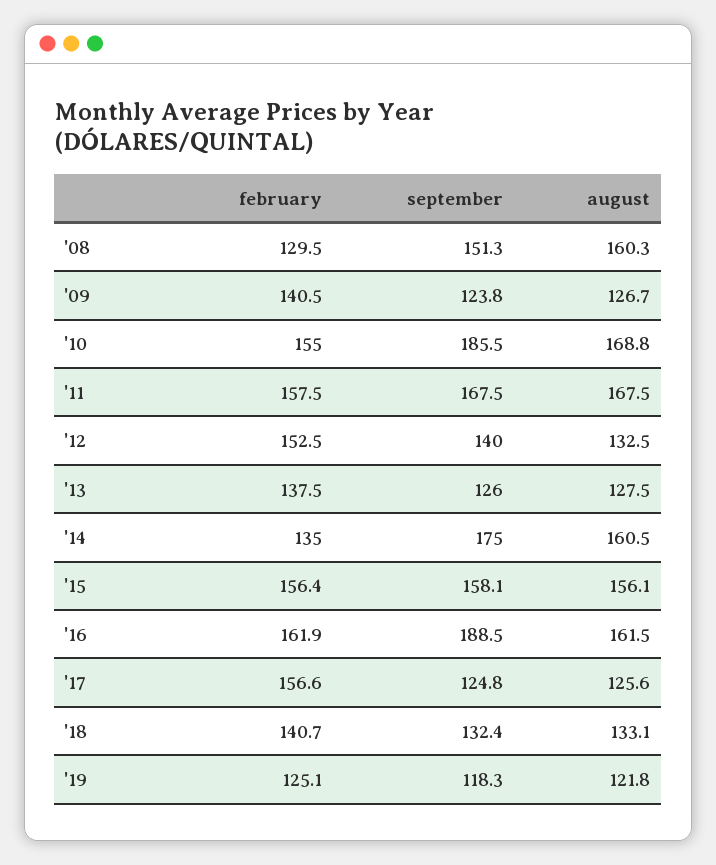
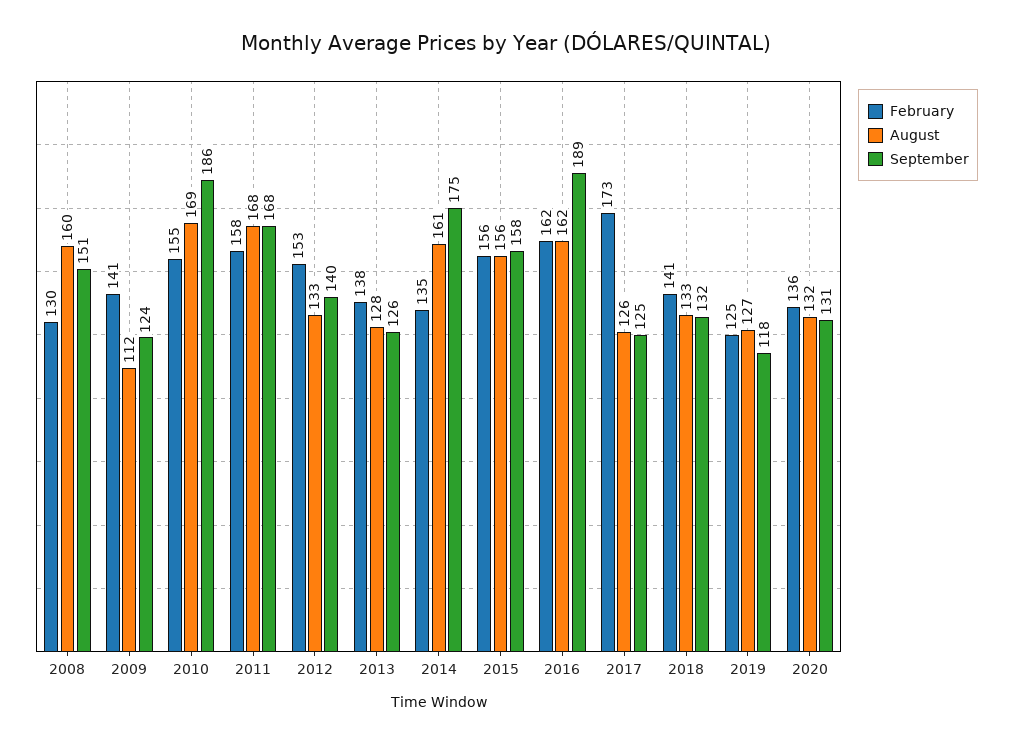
august, '09: 126.7 -> 112
february, '17: 156.6 -> 173
august, '19: 121.8 -> 127
february, 2020: none -> 136
august, 2020: none -> 132
september, 2020: none -> 131

